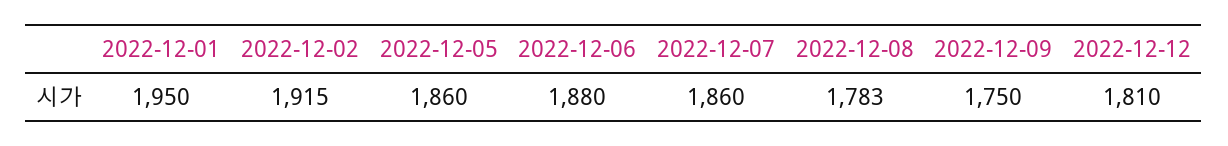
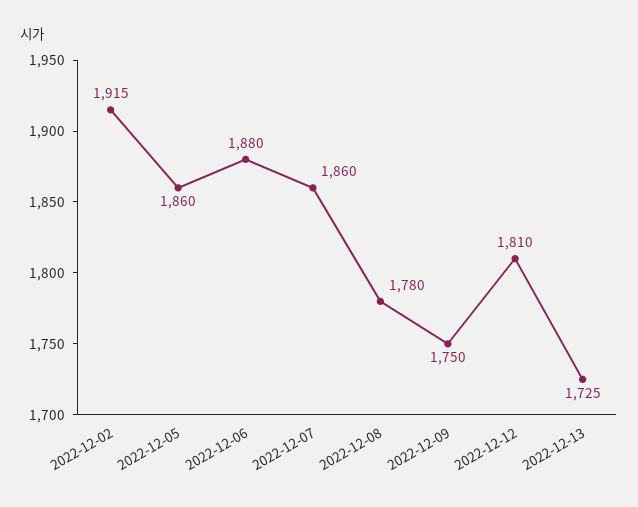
2022-12-01: 1950 -> none
2022-12-08: 1783 -> 1780
2022-12-13: none -> 1725

